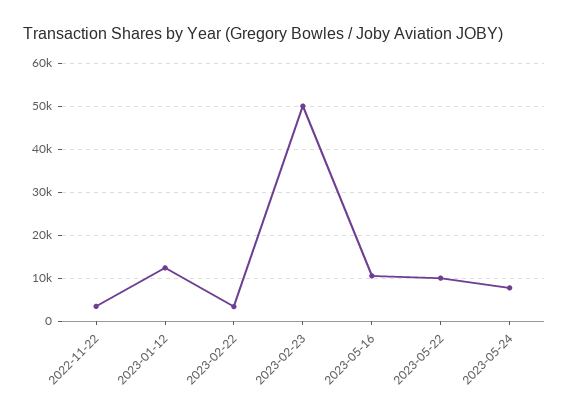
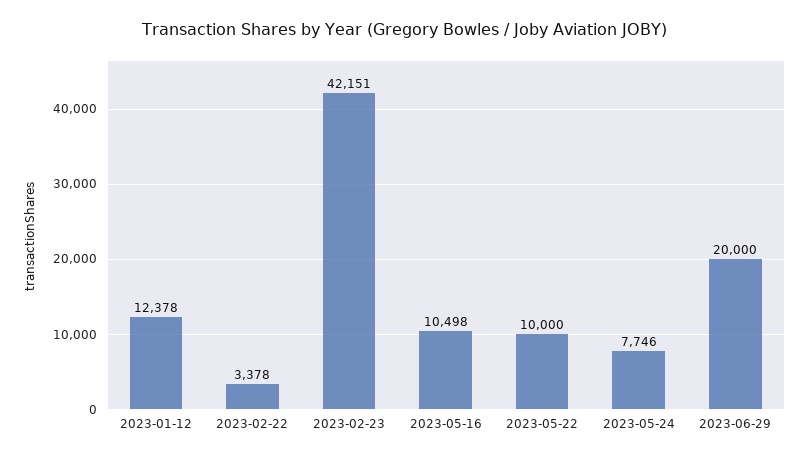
2022-11-22: 4000 -> none
2023-02-23: 50000 -> 42151
2023-06-29: none -> 20000

